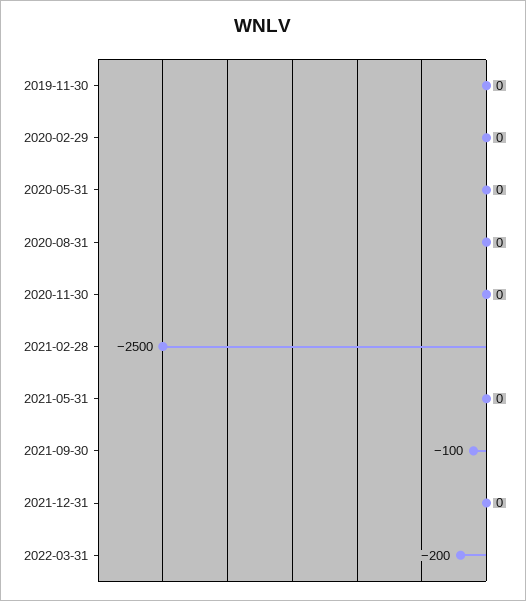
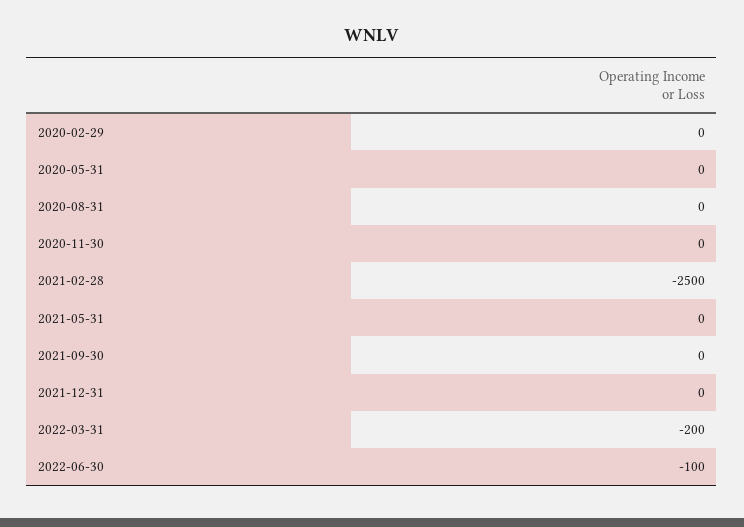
2019-11-30: 0 -> none
2021-09-30: -100 -> 0
2022-06-30: none -> -100

